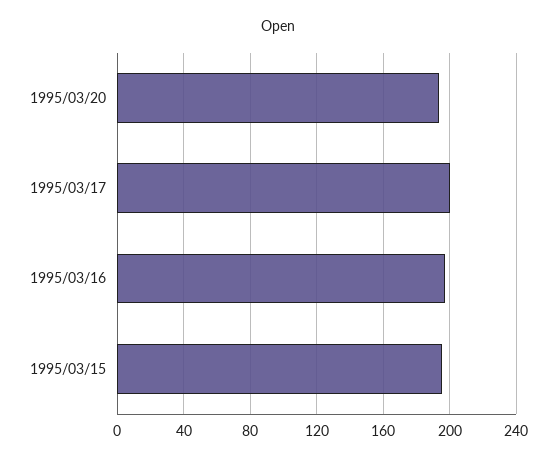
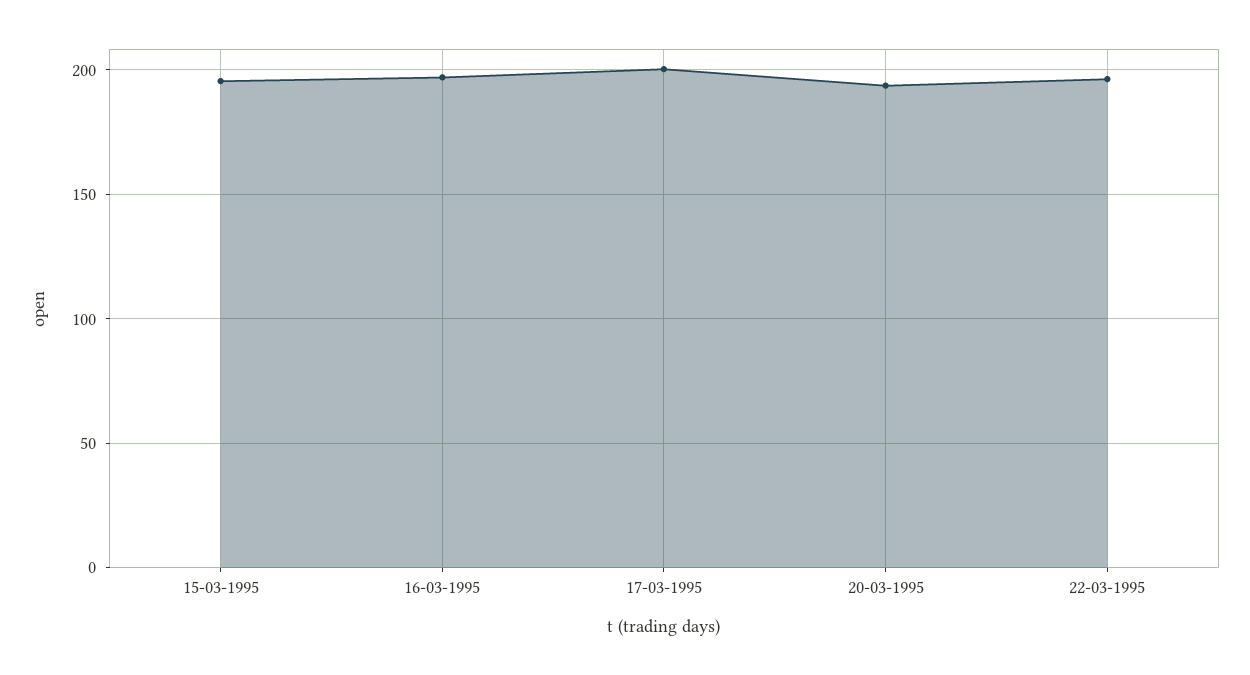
22-03-1995: none -> 195

